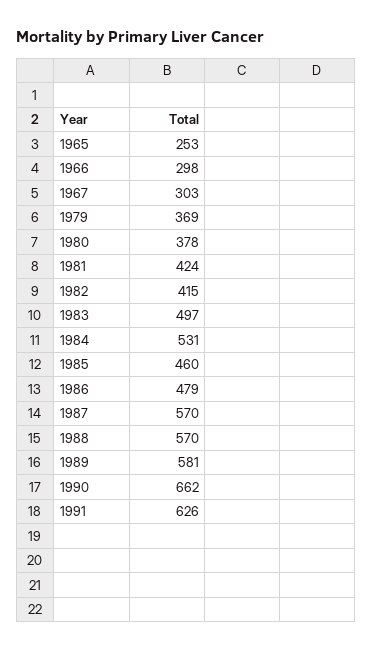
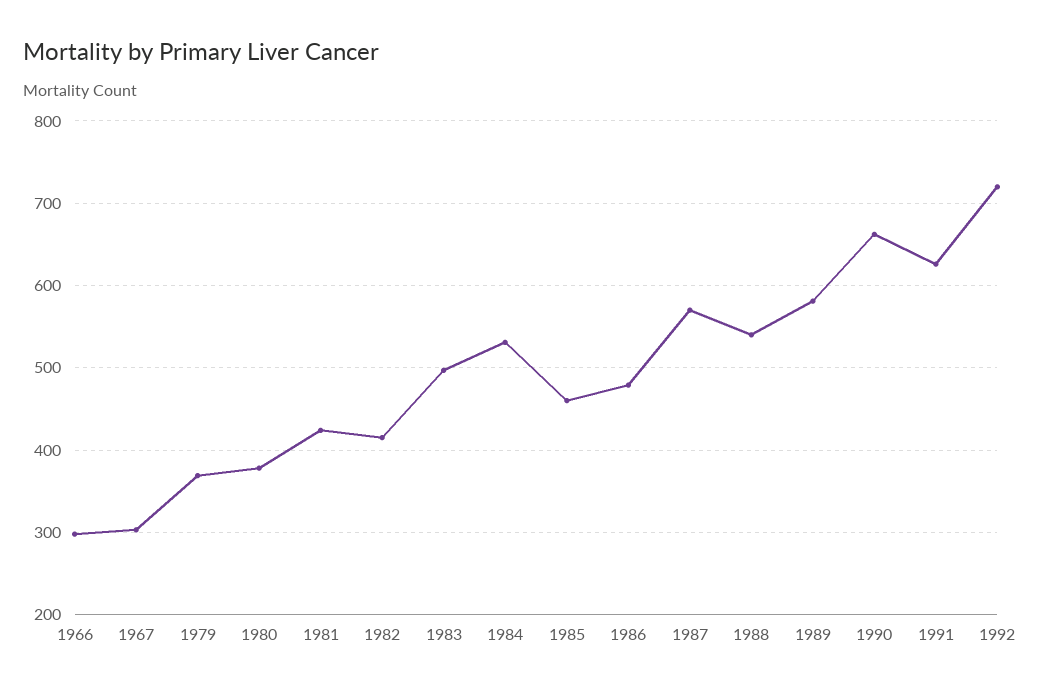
1965: 253 -> none
1988: 570 -> 540
1992: none -> 720

